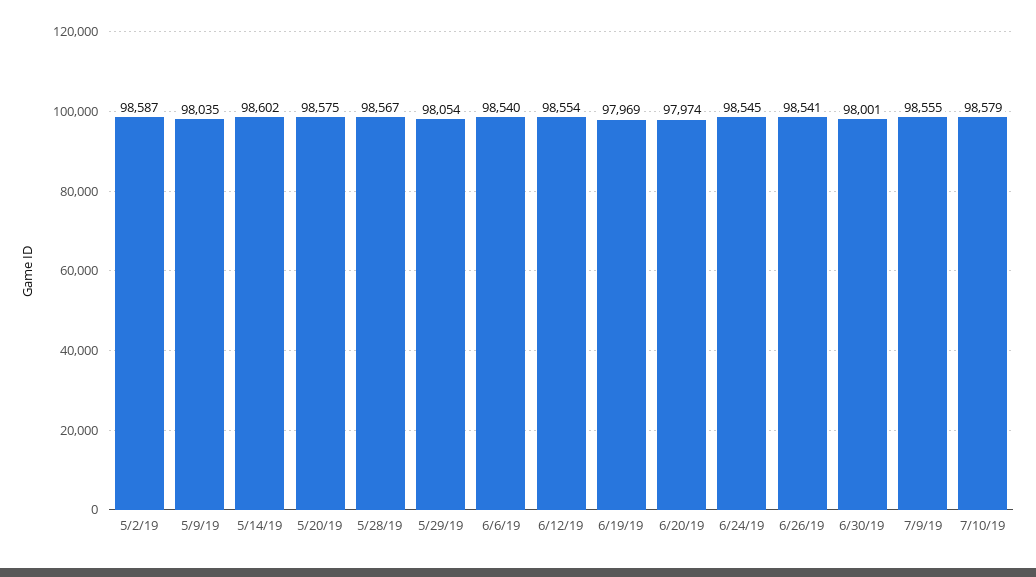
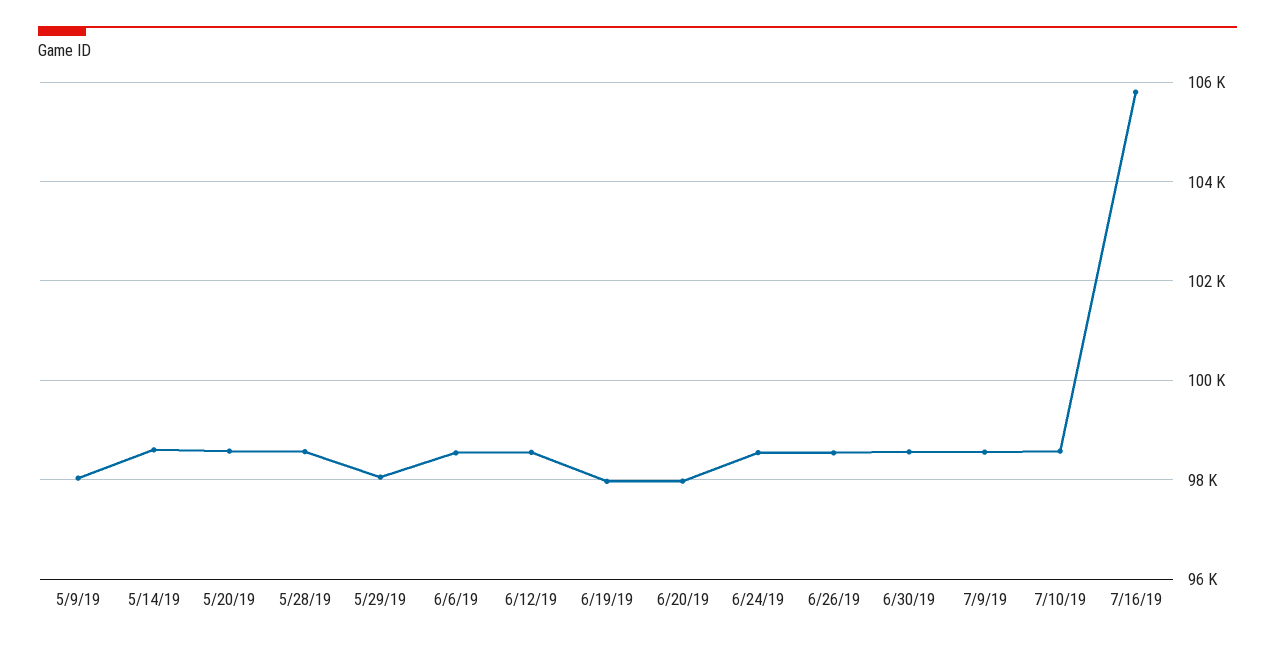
5/2/19: 98587 -> none
6/30/19: 98001 -> 98600
7/16/19: none -> 105800

